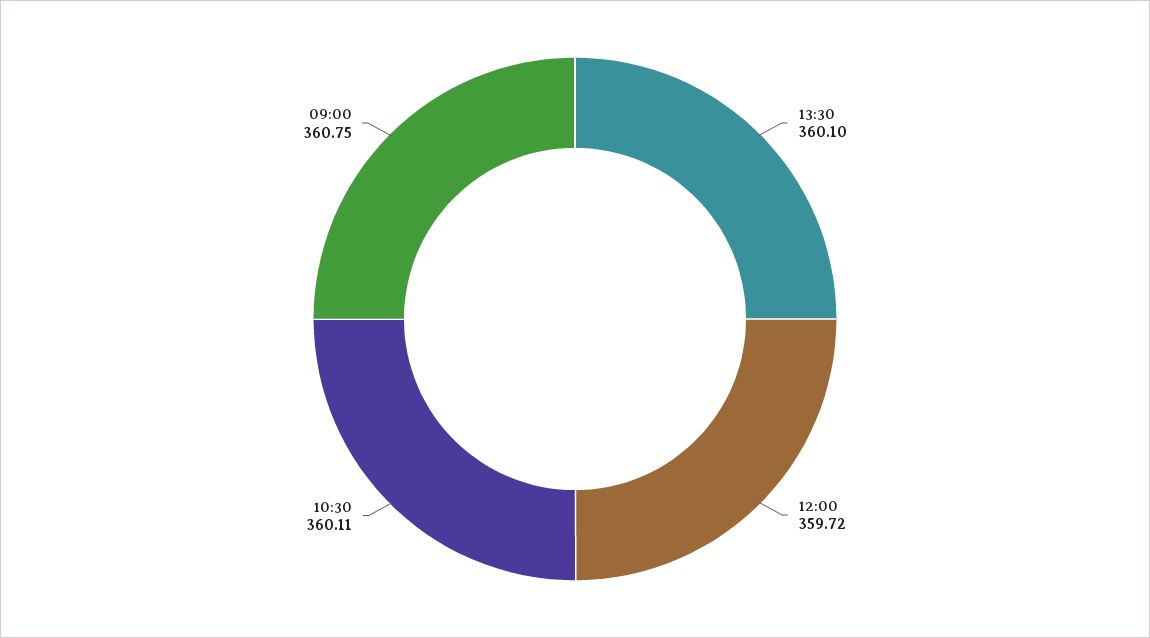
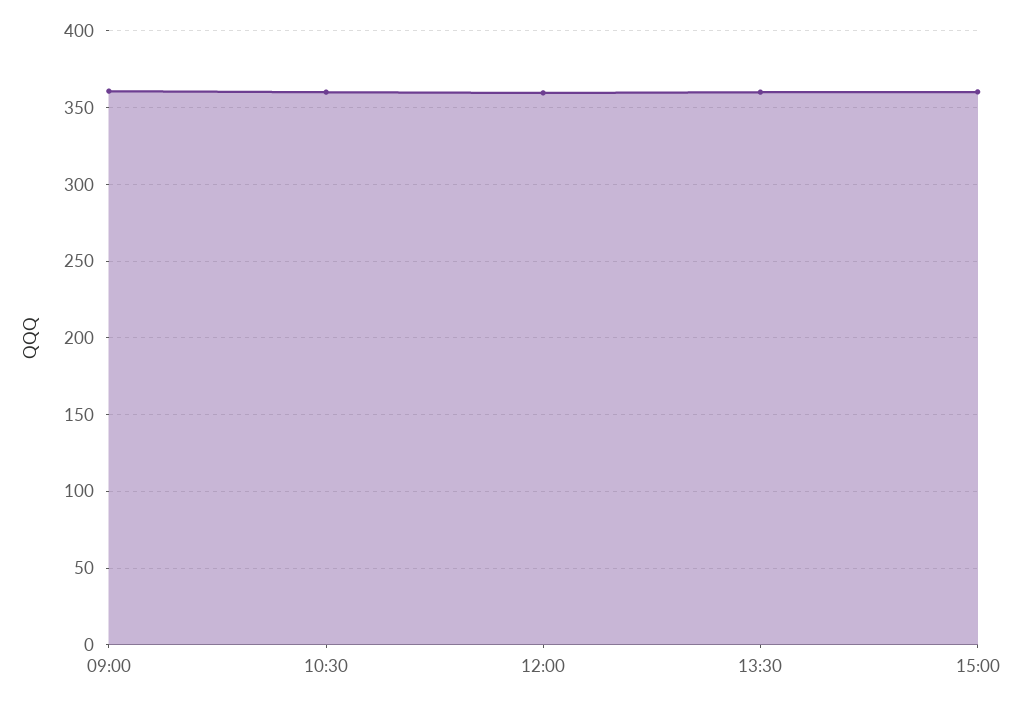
15:00: none -> 360

